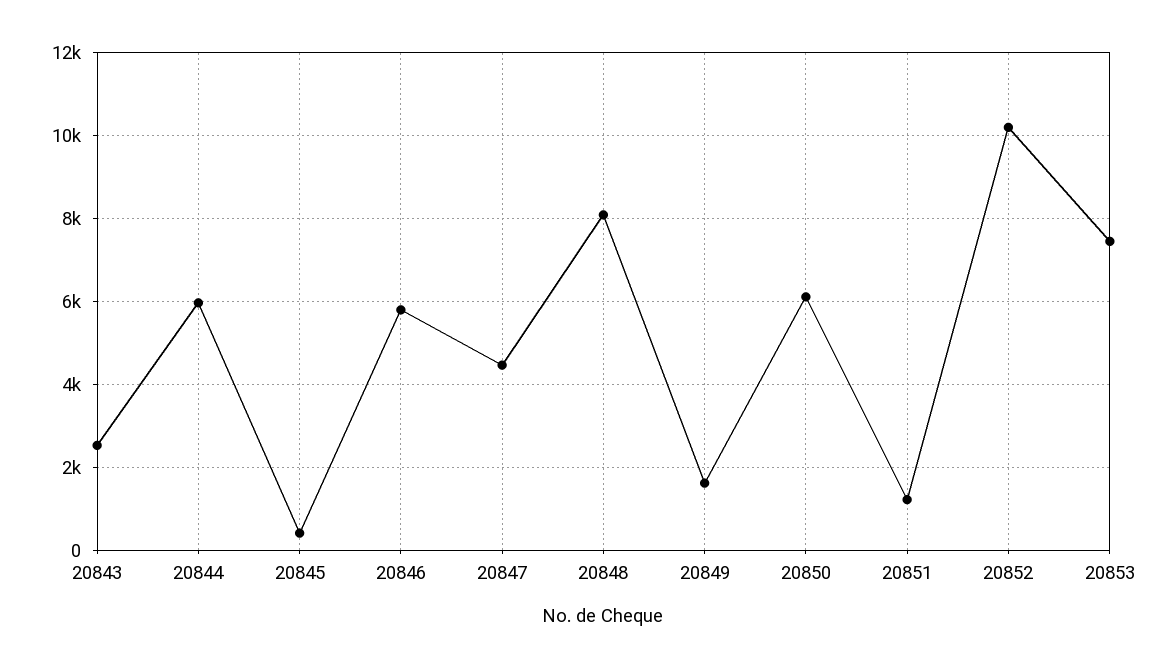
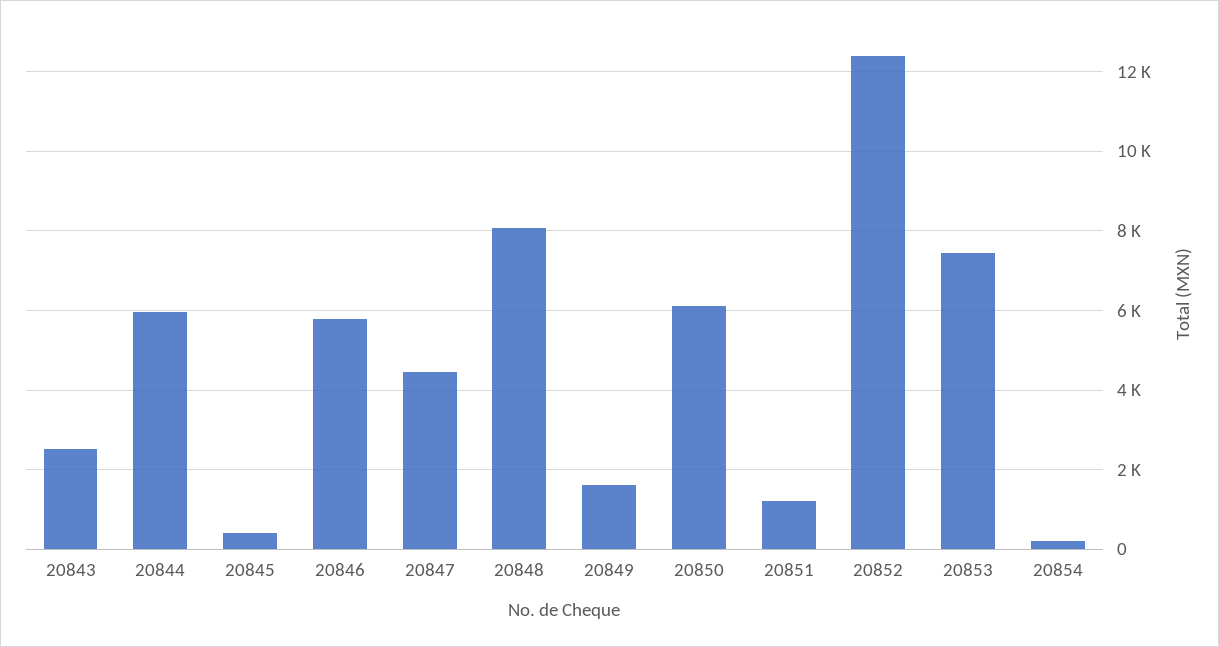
20852: 10200 -> 12400
20854: none -> 200

